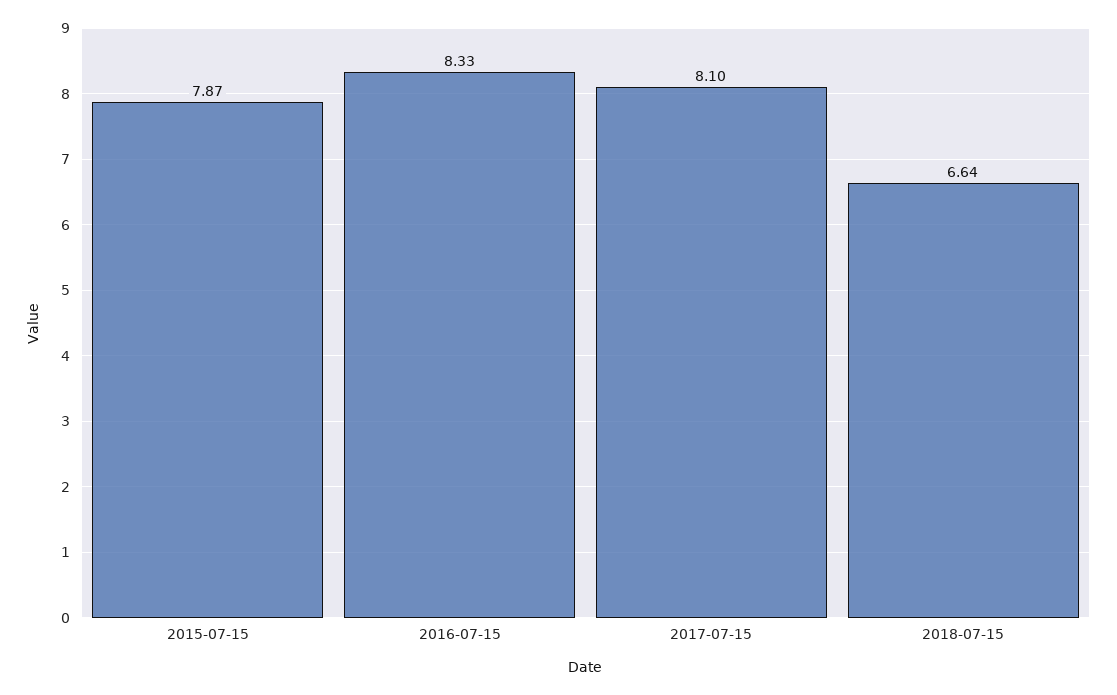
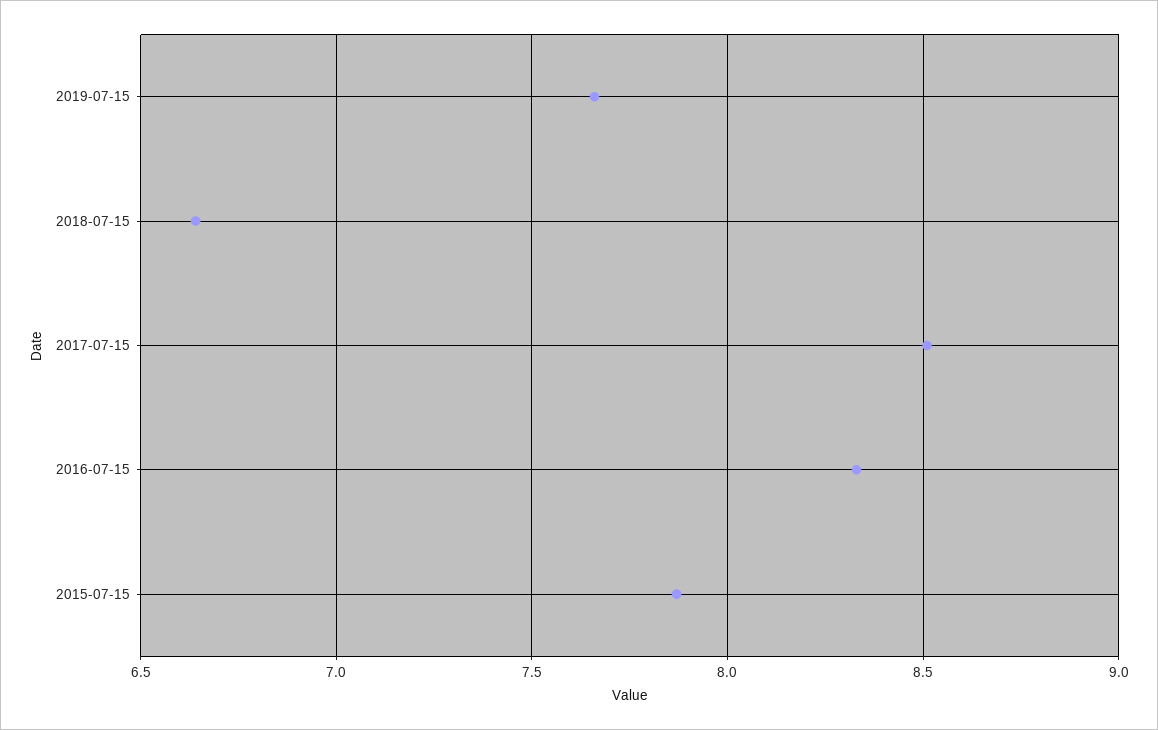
2017-07-15: 8.1 -> 8.5
2019-07-15: none -> 7.65

